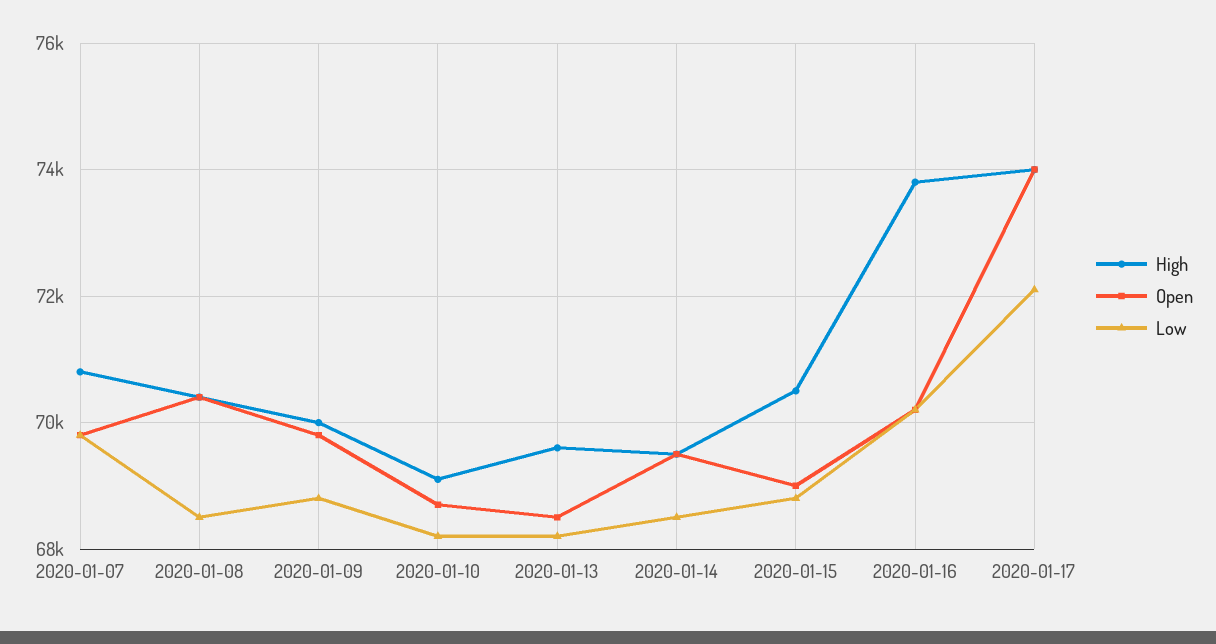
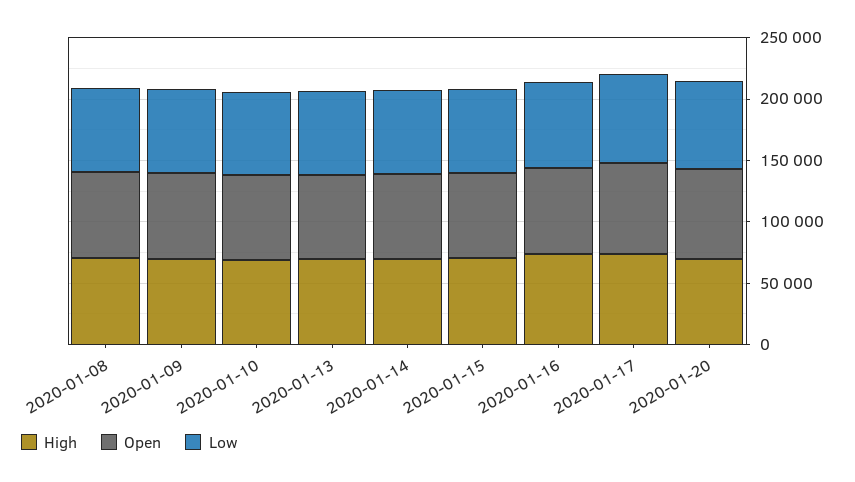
High, 2020-01-07: 70800 -> none
Open, 2020-01-07: 69800 -> none
Low, 2020-01-07: 69800 -> none
High, 2020-01-20: none -> 70000
Open, 2020-01-20: none -> 70000
Low, 2020-01-20: none -> 70000

